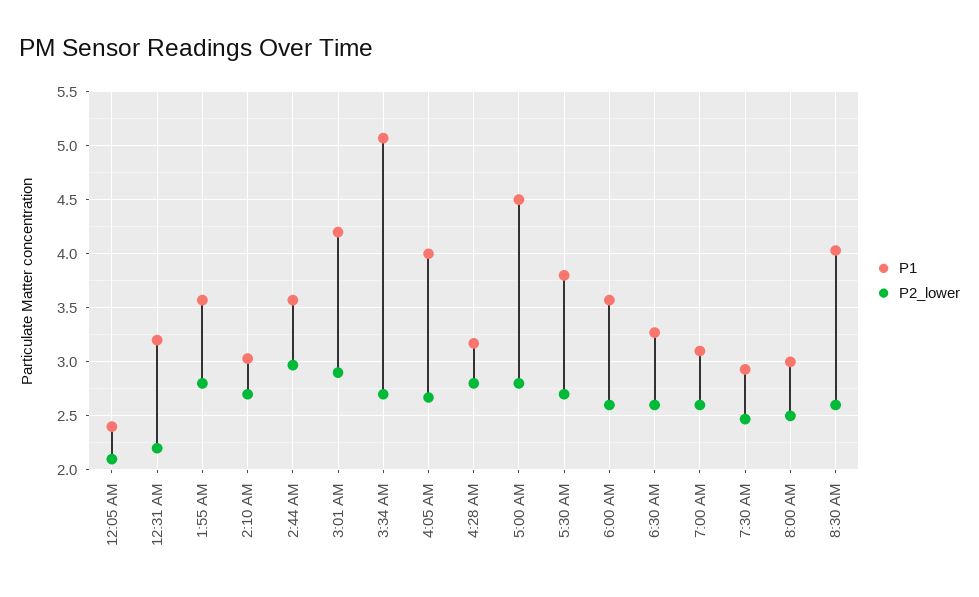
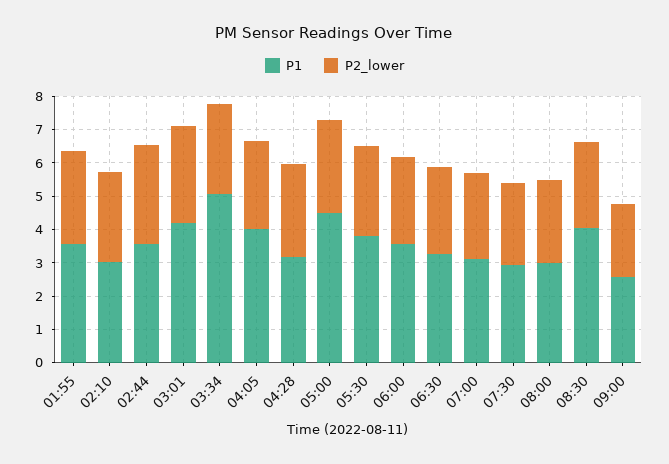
P1, 12:05 AM: 2.4 -> none
P2_lower, 12:05 AM: 2.1 -> none
P1, 12:31 AM: 3.2 -> none
P2_lower, 12:31 AM: 2.2 -> none
P1, 09:00: none -> 2.5
P2_lower, 09:00: none -> 2.25

